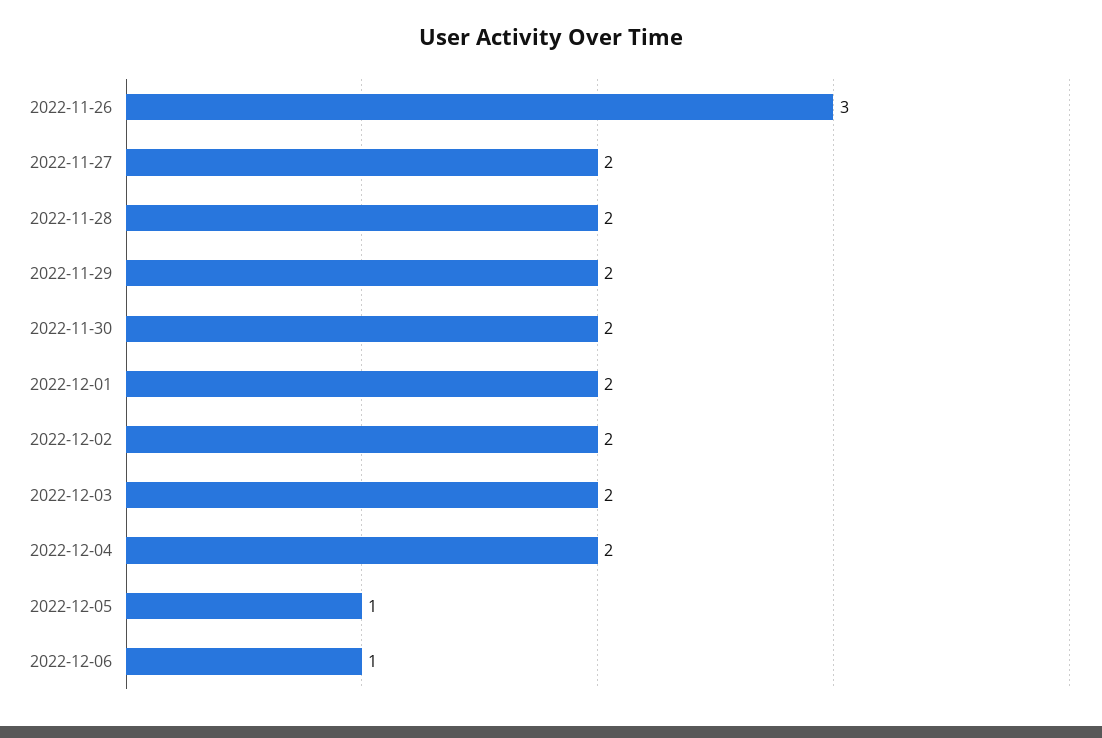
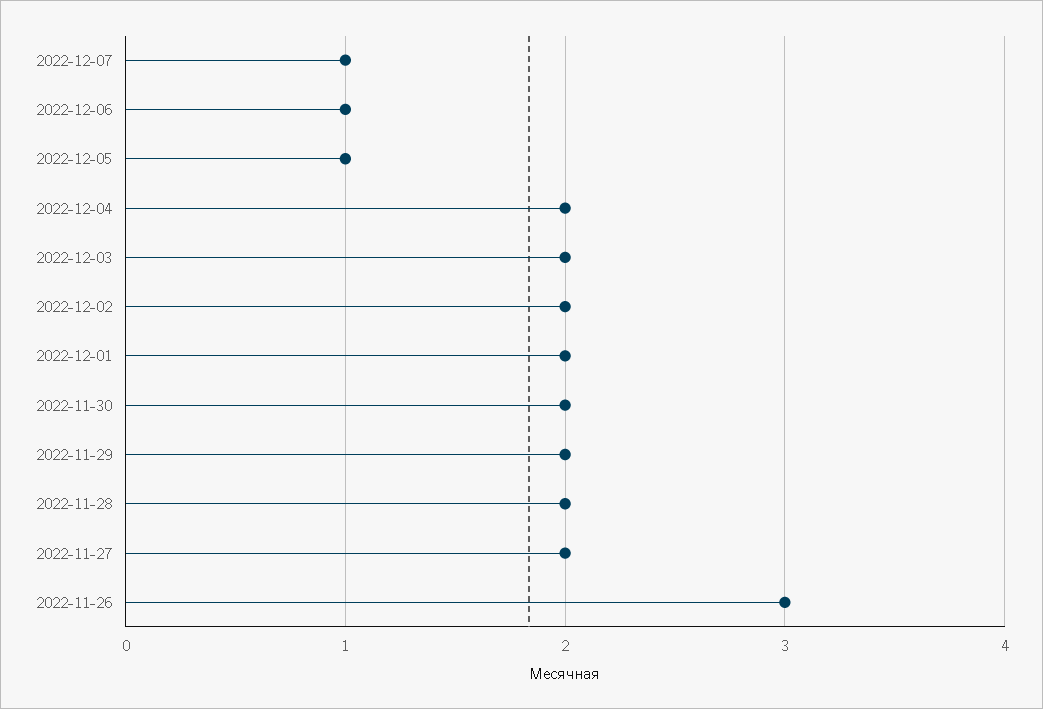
2022-12-07: none -> 1

